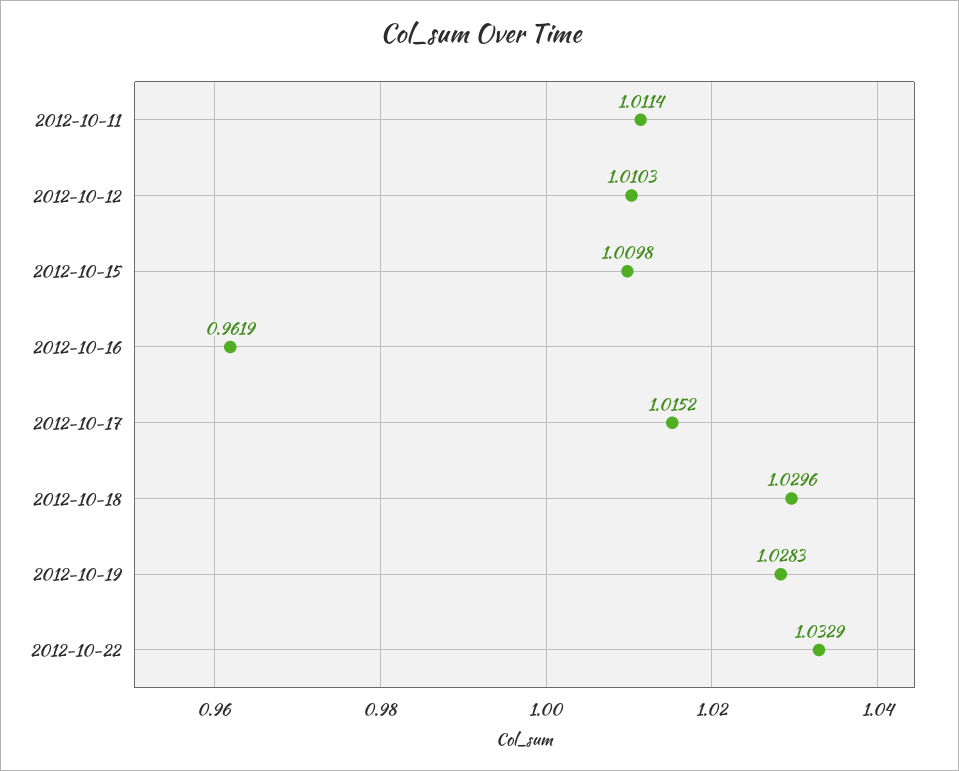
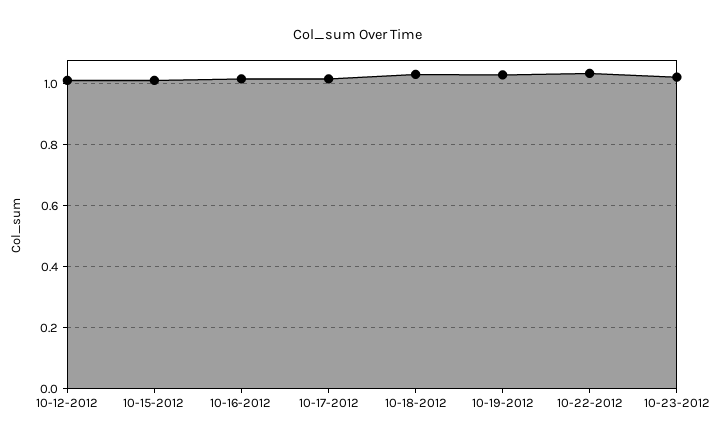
2012-10-11: 1.0114 -> none
2012-10-16: 0.9619 -> 1.02
10-23-2012: none -> 1.02

